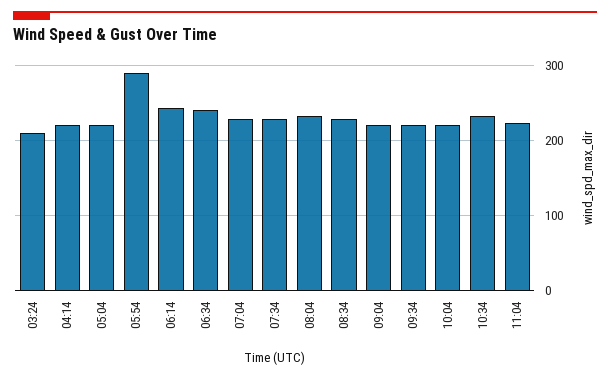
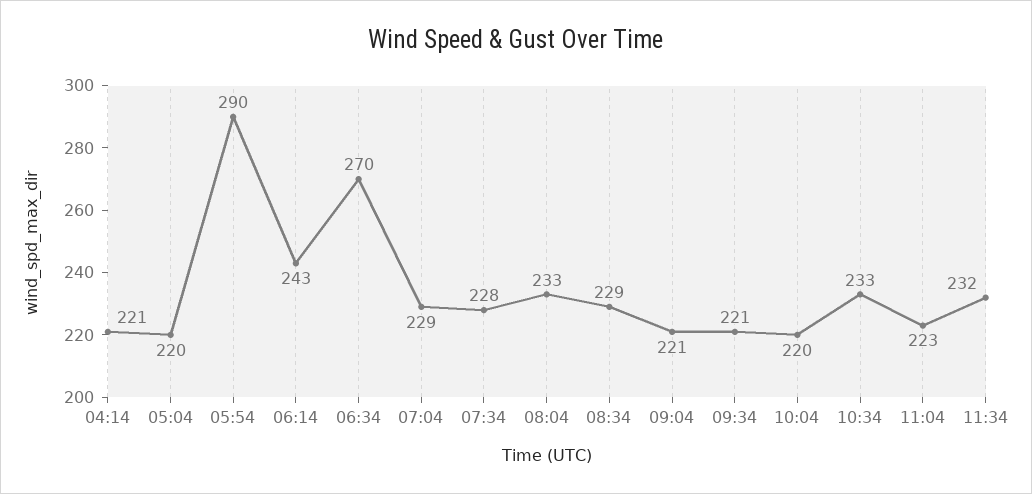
03:24: 210 -> none
06:34: 240 -> 270
11:34: none -> 232

